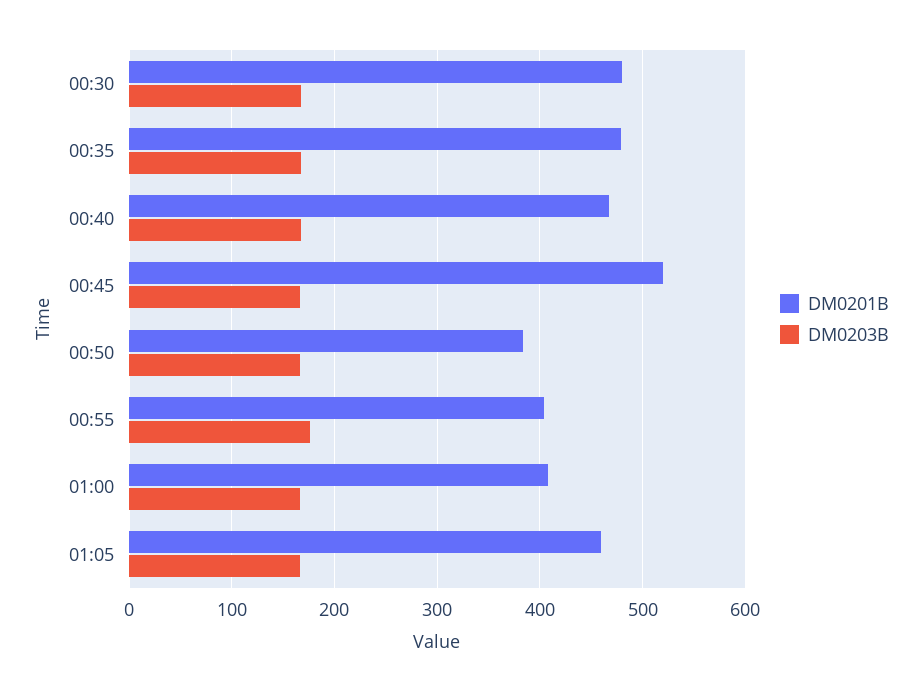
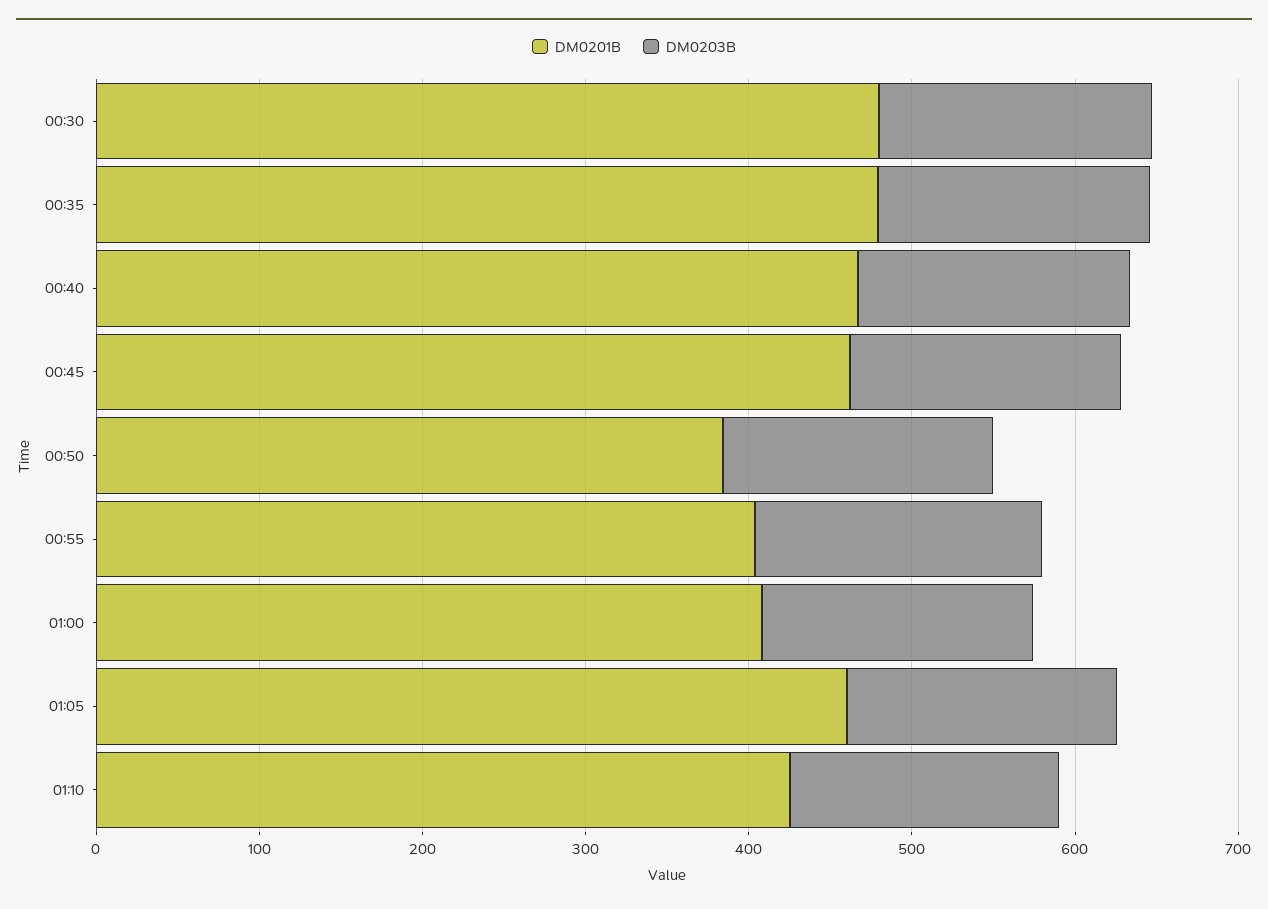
DM0201B, 00:45: 520 -> 460
DM0201B, 01:10: none -> 420
DM0203B, 01:10: none -> 160

